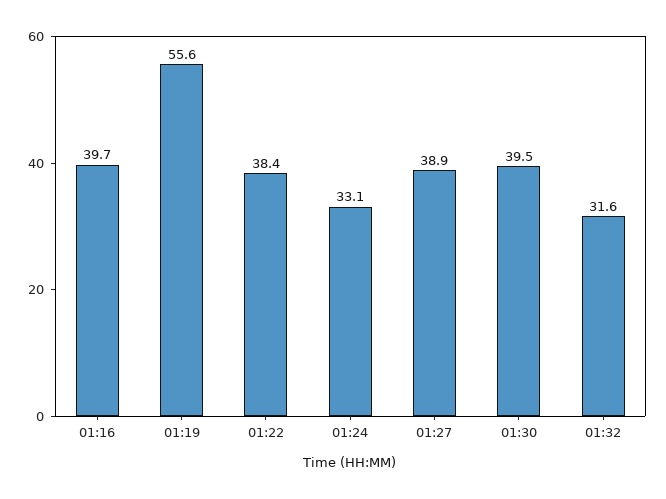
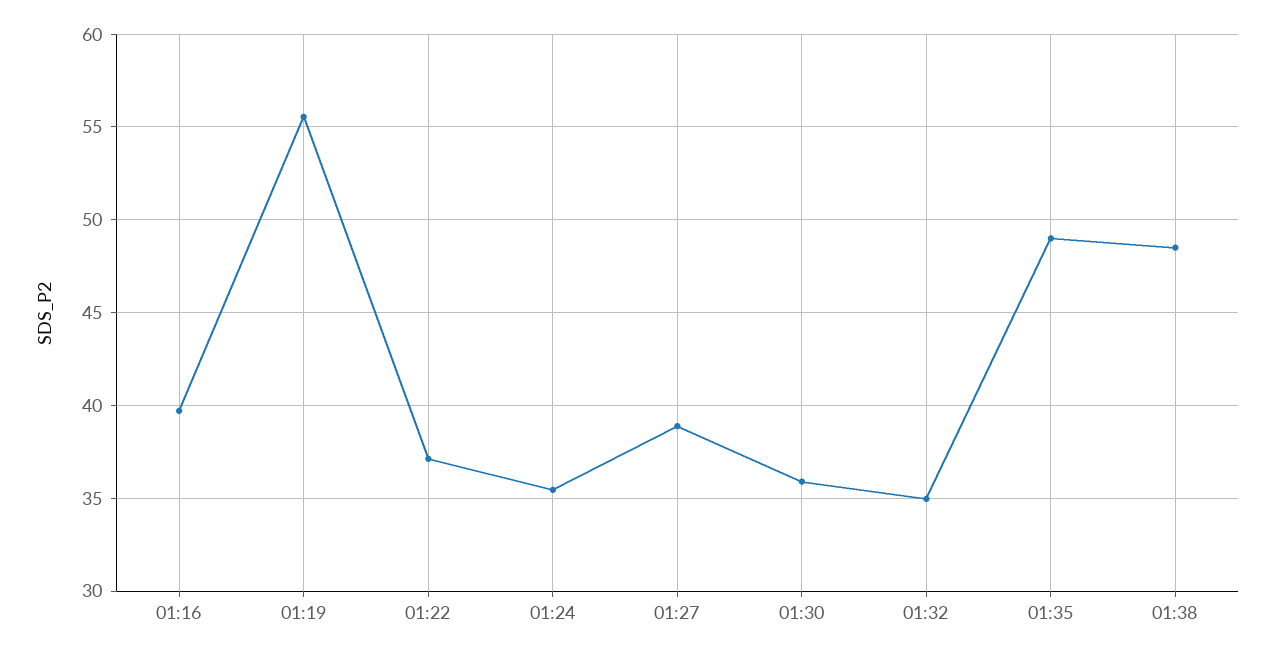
01:22: 38.4 -> 37
01:24: 33.1 -> 35.5
01:30: 39.5 -> 36
01:32: 31.6 -> 35
01:35: none -> 49
01:38: none -> 48.5

